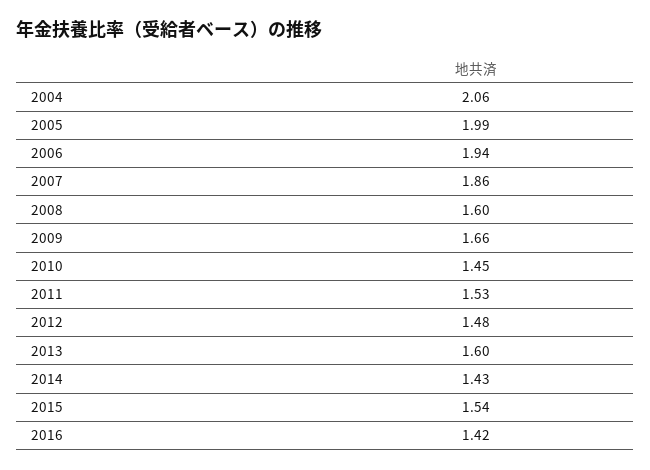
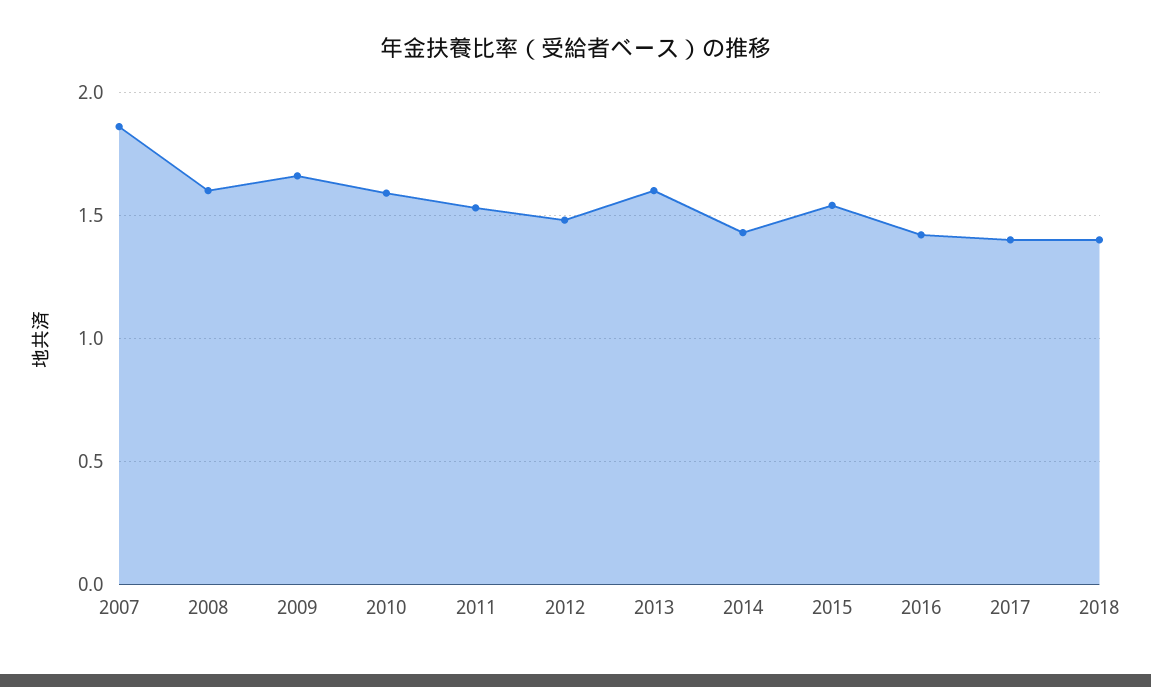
2004: 2.06 -> none
2005: 1.99 -> none
2006: 1.94 -> none
2010: 1.45 -> 1.6
2017: none -> 1.4
2018: none -> 1.4

